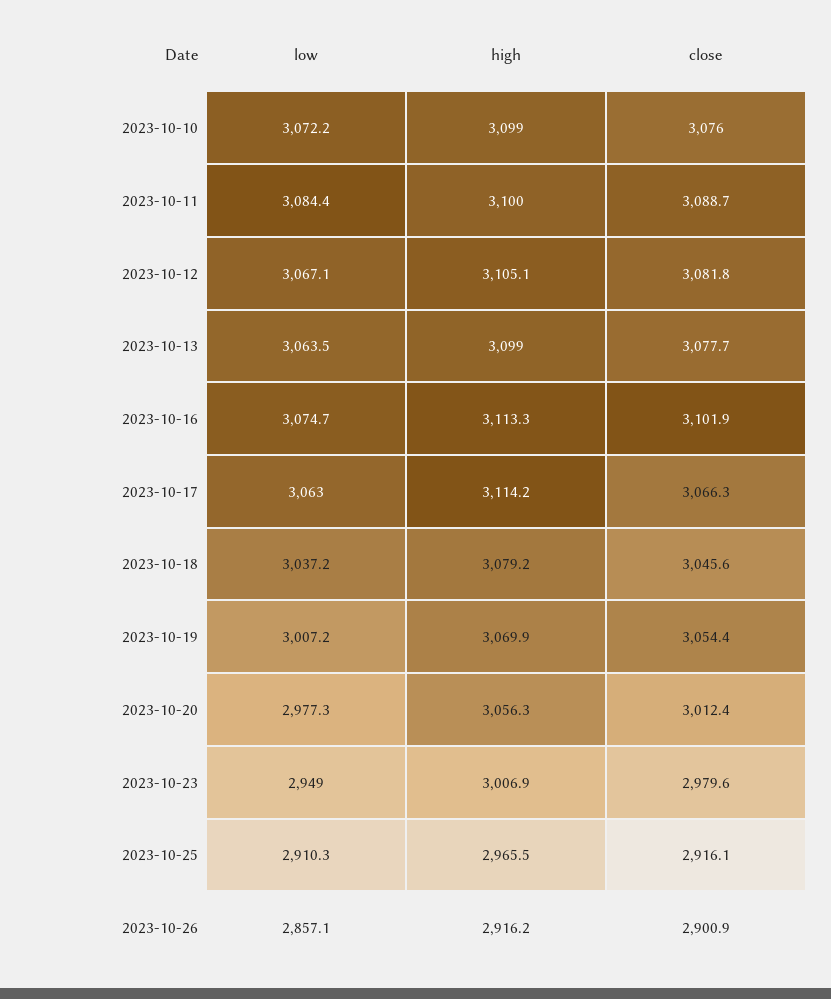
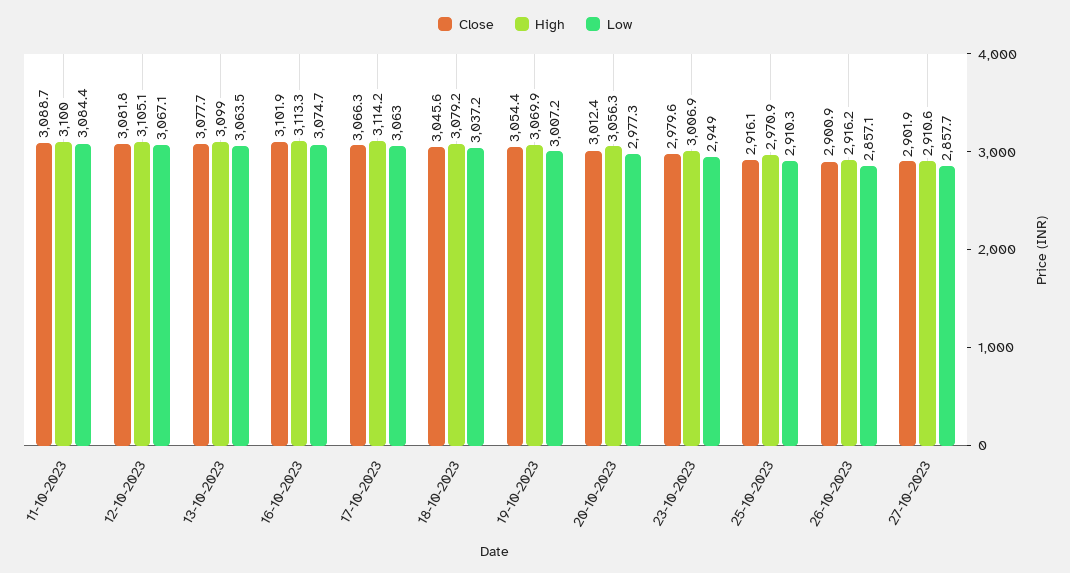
low, 2023-10-10: 3072.2 -> none
high, 2023-10-10: 3099 -> none
close, 2023-10-10: 3076 -> none
high, 2023-10-25: 2965.5 -> 2970.9
close, 27-10-2023: none -> 2901.9
high, 27-10-2023: none -> 2910.6
low, 27-10-2023: none -> 2857.7

